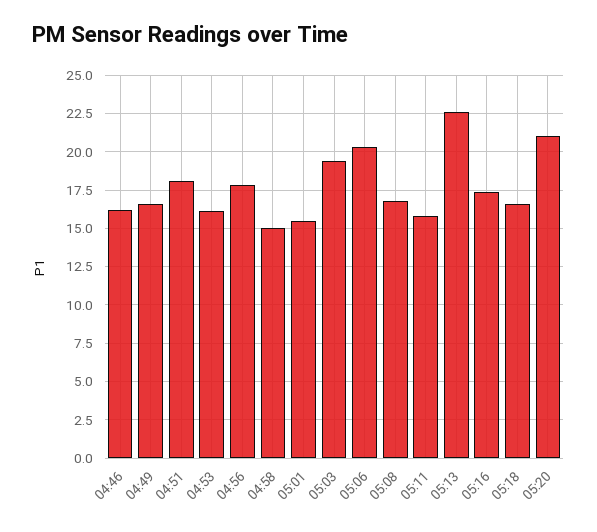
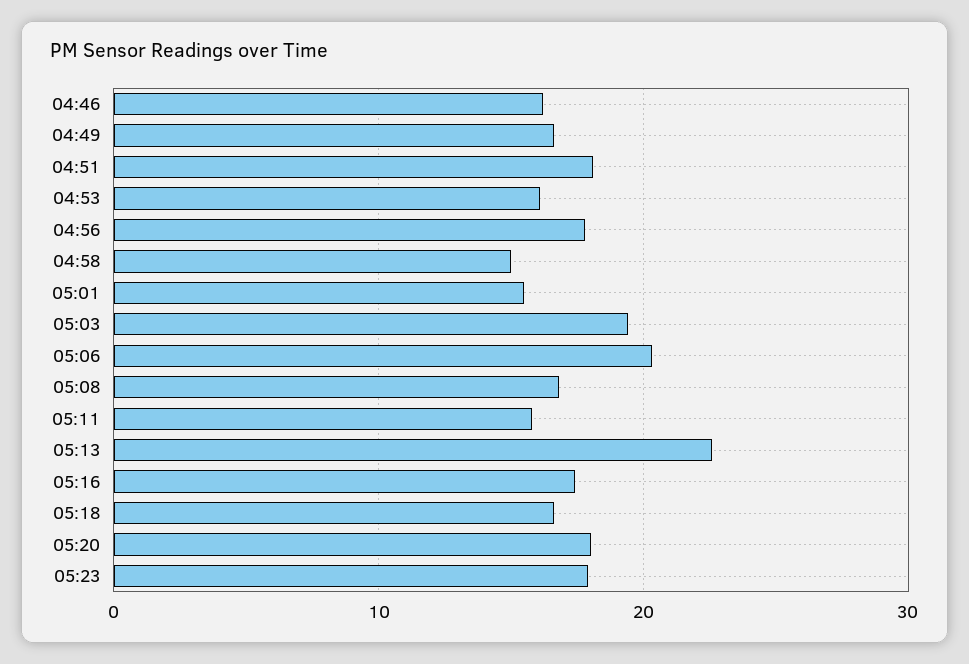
05:20: 21 -> 18
05:23: none -> 18

